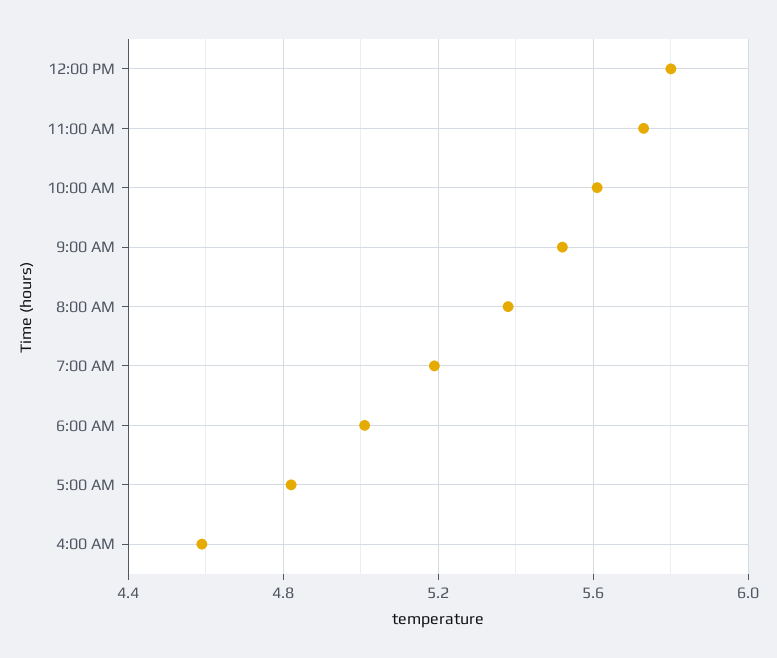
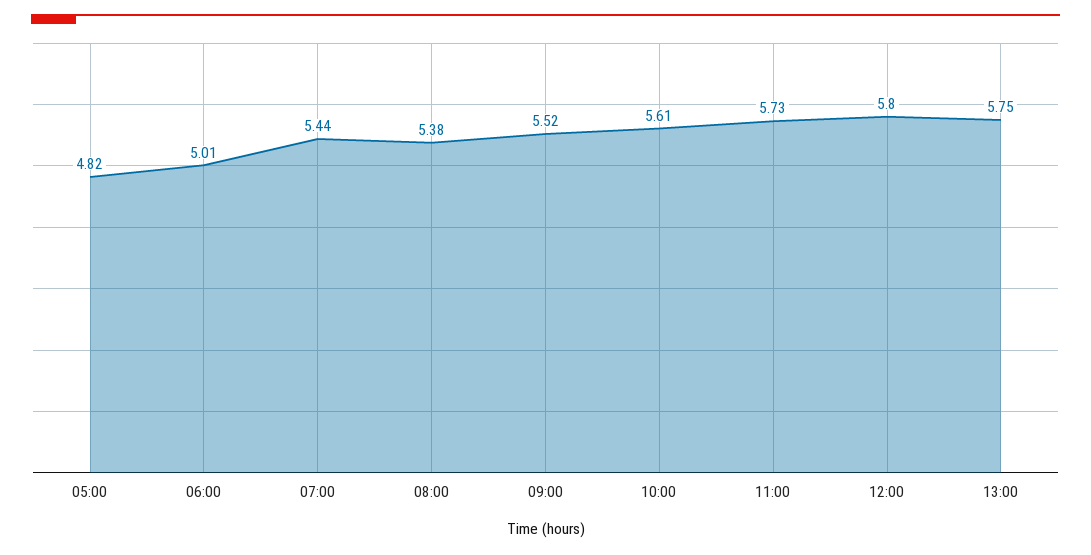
7:00 AM: 5.2 -> 5.44
4:00 AM: 4.6 -> none
13:00: none -> 5.75

